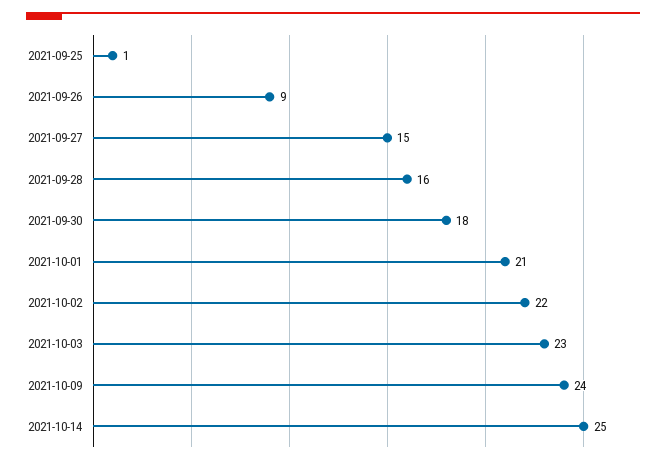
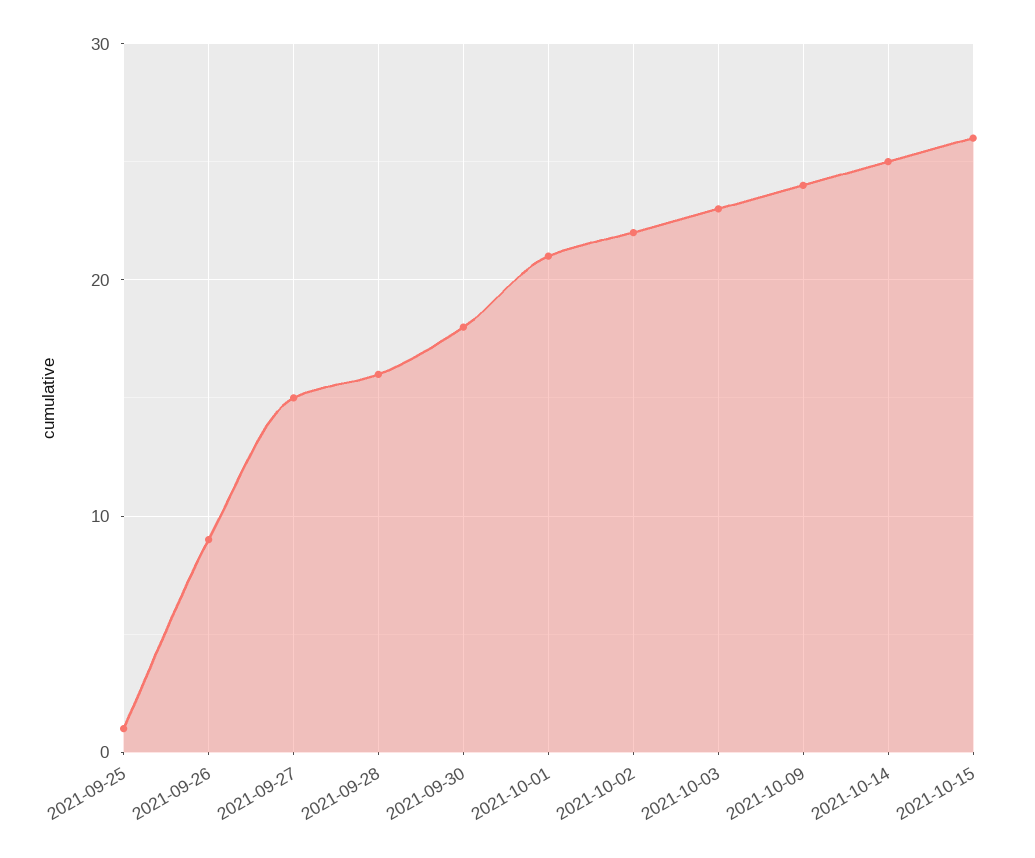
2021-10-15: none -> 26

